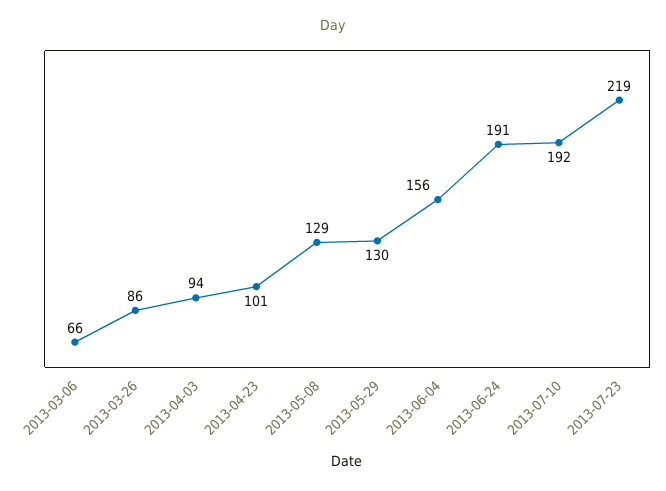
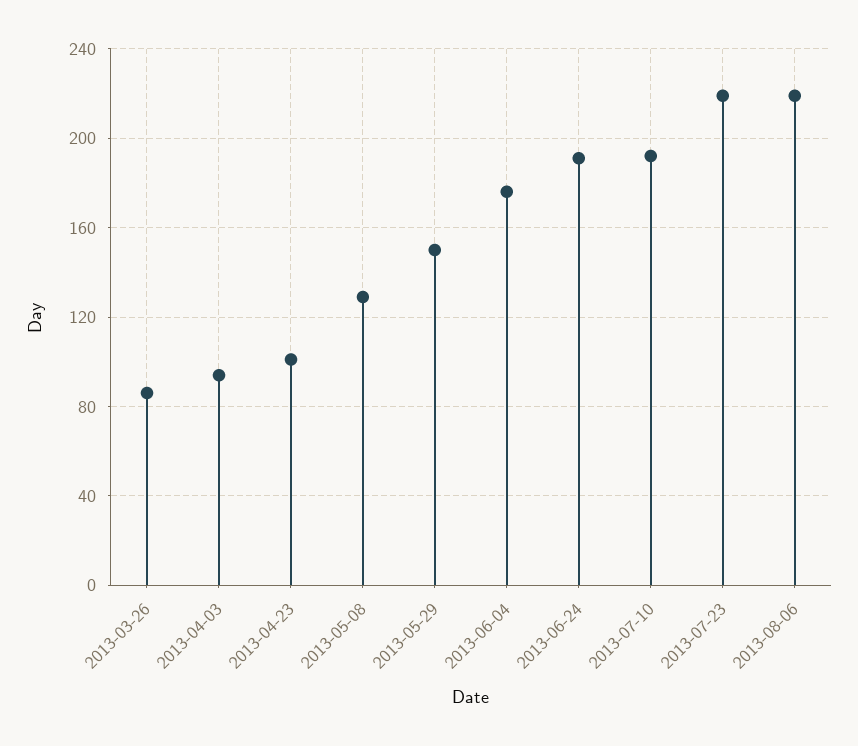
2013-03-06: 66 -> none
2013-05-29: 130 -> 150
2013-06-04: 156 -> 175
2013-08-06: none -> 220

